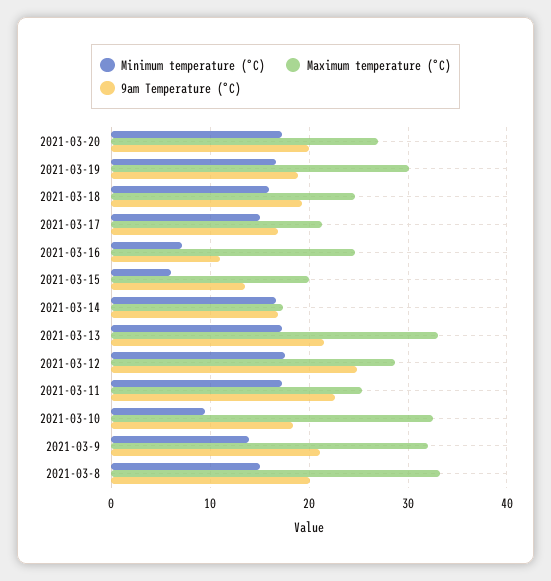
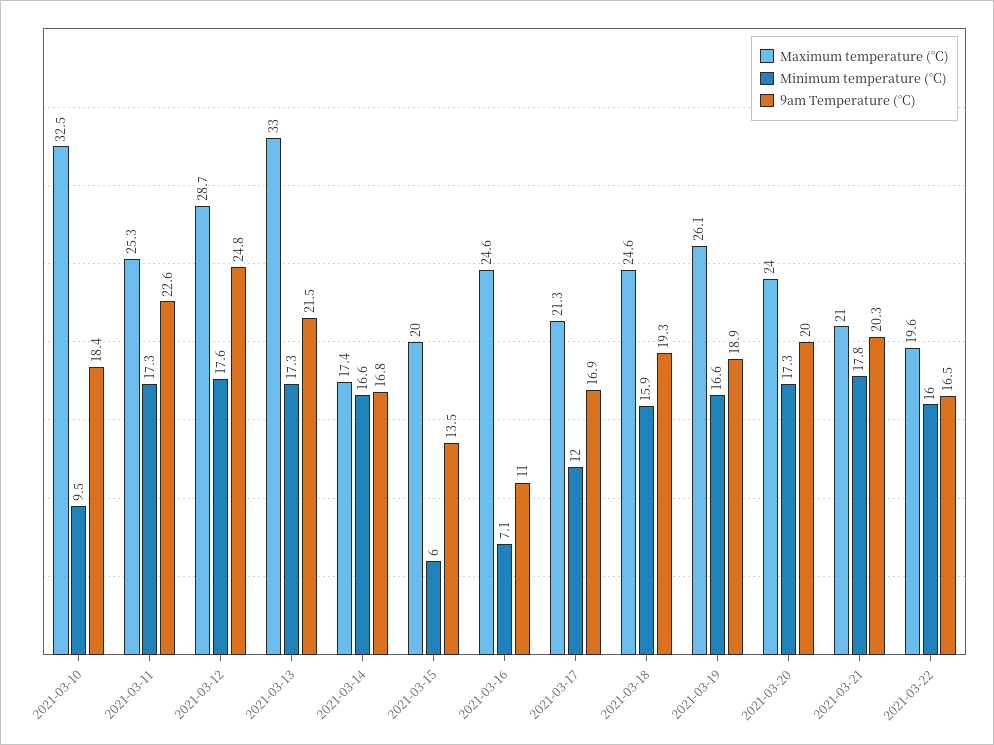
Maximum temperature (°C), 2021-03-20: 27 -> 24
Maximum temperature (°C), 2021-03-19: 30 -> 26.1
Minimum temperature (°C), 2021-03-17: 15 -> 12
Minimum temperature (°C), 2021-03-9: 14 -> none
Maximum temperature (°C), 2021-03-9: 32 -> none
9am Temperature (°C), 2021-03-9: 21 -> none
Minimum temperature (°C), 2021-03-8: 15 -> none
Maximum temperature (°C), 2021-03-8: 33 -> none
9am Temperature (°C), 2021-03-8: 20 -> none
Maximum temperature (°C), 2021-03-21: none -> 21
Minimum temperature (°C), 2021-03-21: none -> 17.8
9am Temperature (°C), 2021-03-21: none -> 20.3
Maximum temperature (°C), 2021-03-22: none -> 19.6
Minimum temperature (°C), 2021-03-22: none -> 16
9am Temperature (°C), 2021-03-22: none -> 16.5

